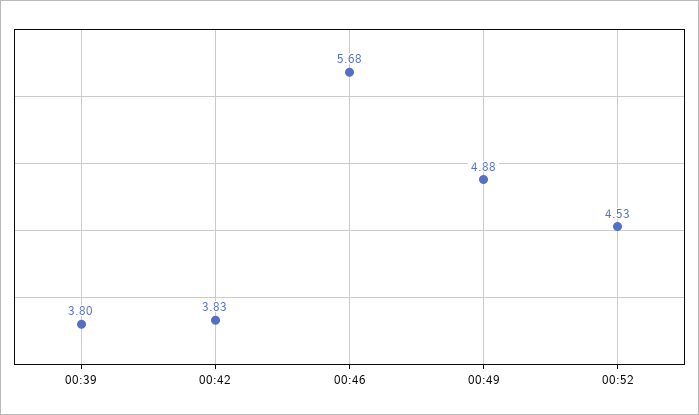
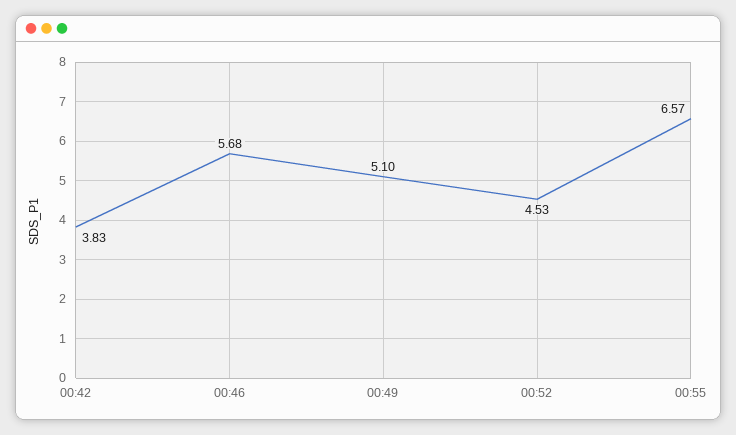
00:39: 3.8 -> none
00:49: 4.88 -> 5.1
00:55: none -> 6.57

